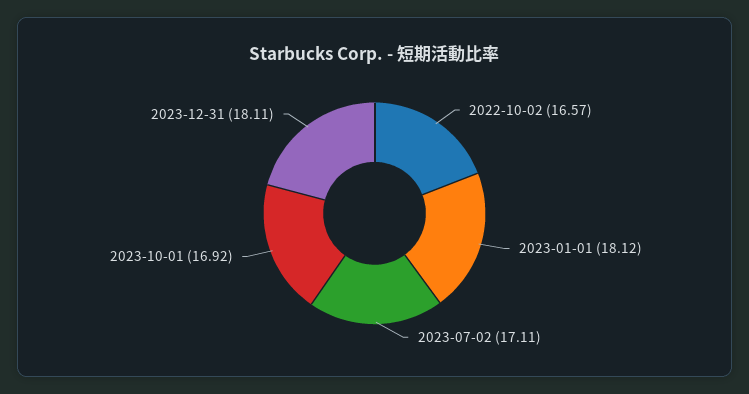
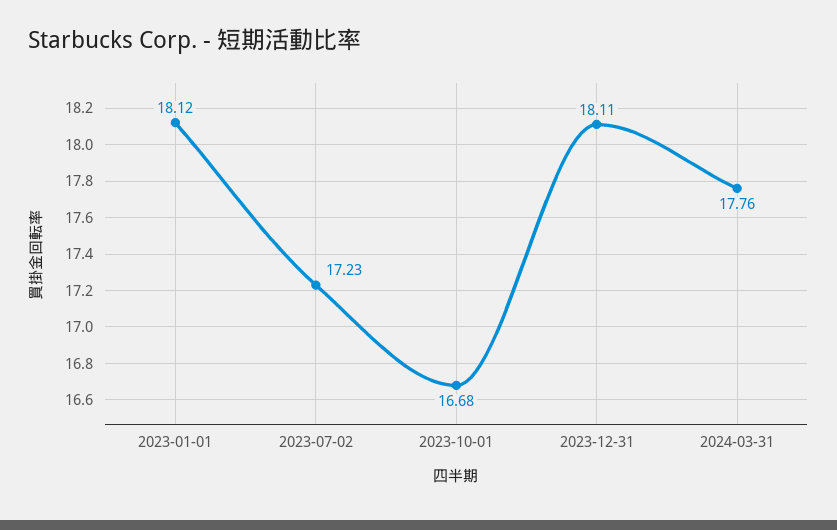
2022-10-02: 16.57 -> none
2023-07-02: 17.11 -> 17.23
2023-10-01: 16.92 -> 16.68
2024-03-31: none -> 17.76

